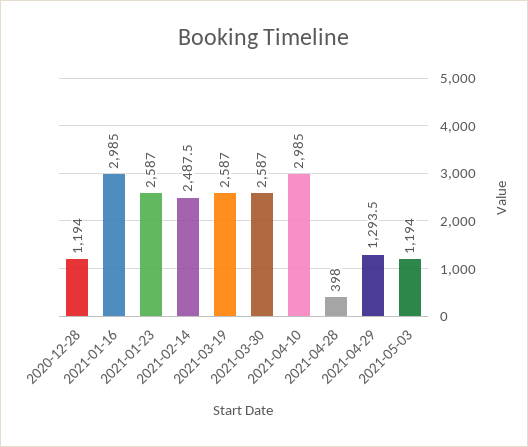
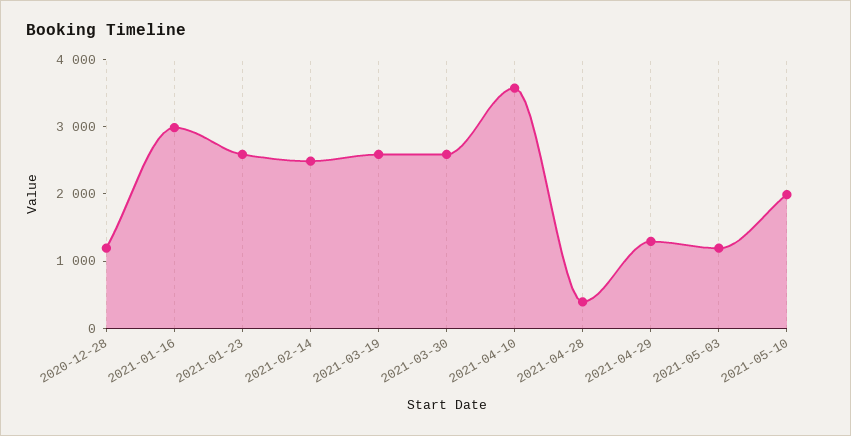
2021-04-10: 2985 -> 3600
2021-05-10: none -> 2000

